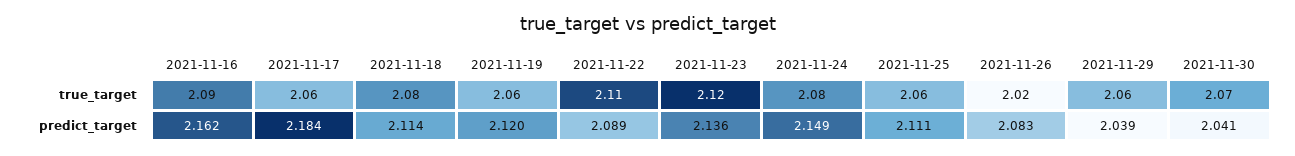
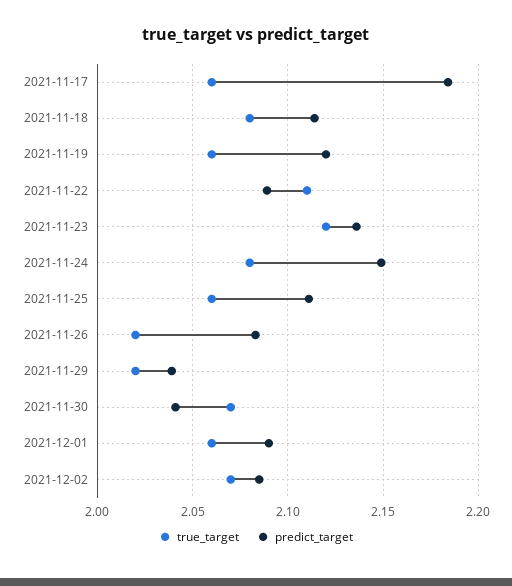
true_target, 2021-11-16: 2.09 -> none
true_target, 2021-11-29: 2.06 -> 2.02
predict_target, 2021-11-16: 2.162 -> none
true_target, 2021-12-01: none -> 2.06
predict_target, 2021-12-01: none -> 2.09
true_target, 2021-12-02: none -> 2.07
predict_target, 2021-12-02: none -> 2.085

